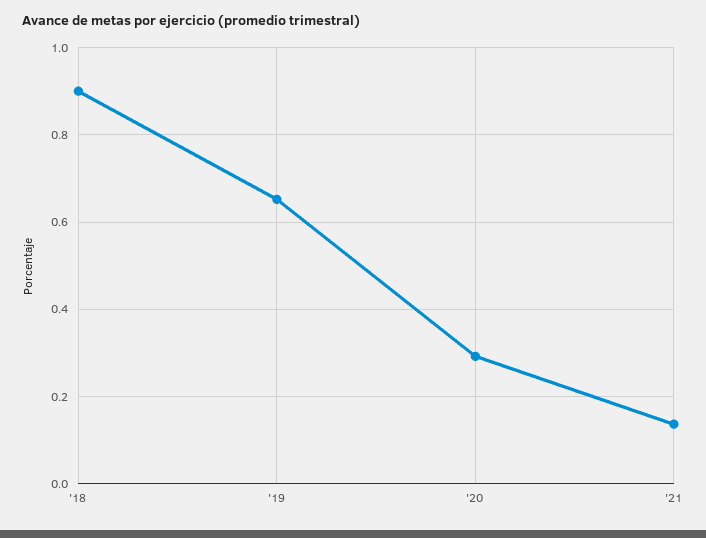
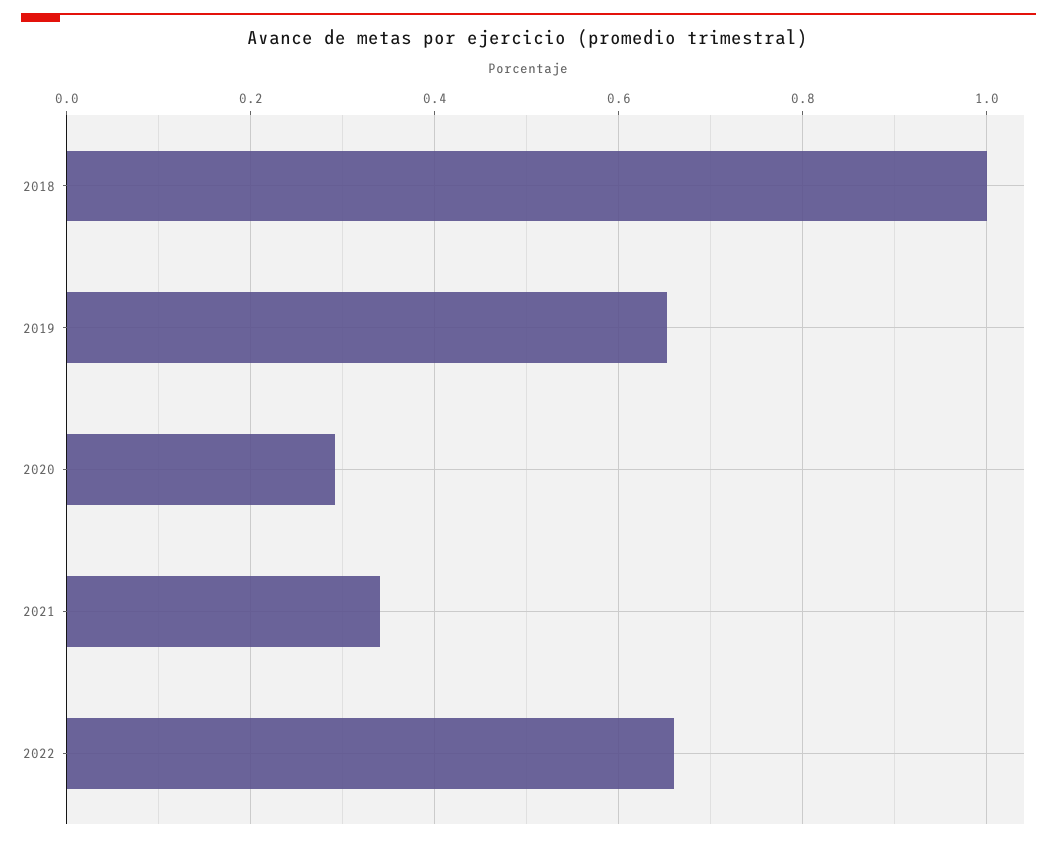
'18: 0.9 -> 1
'21: 0.14 -> 0.34
2022: none -> 0.66

